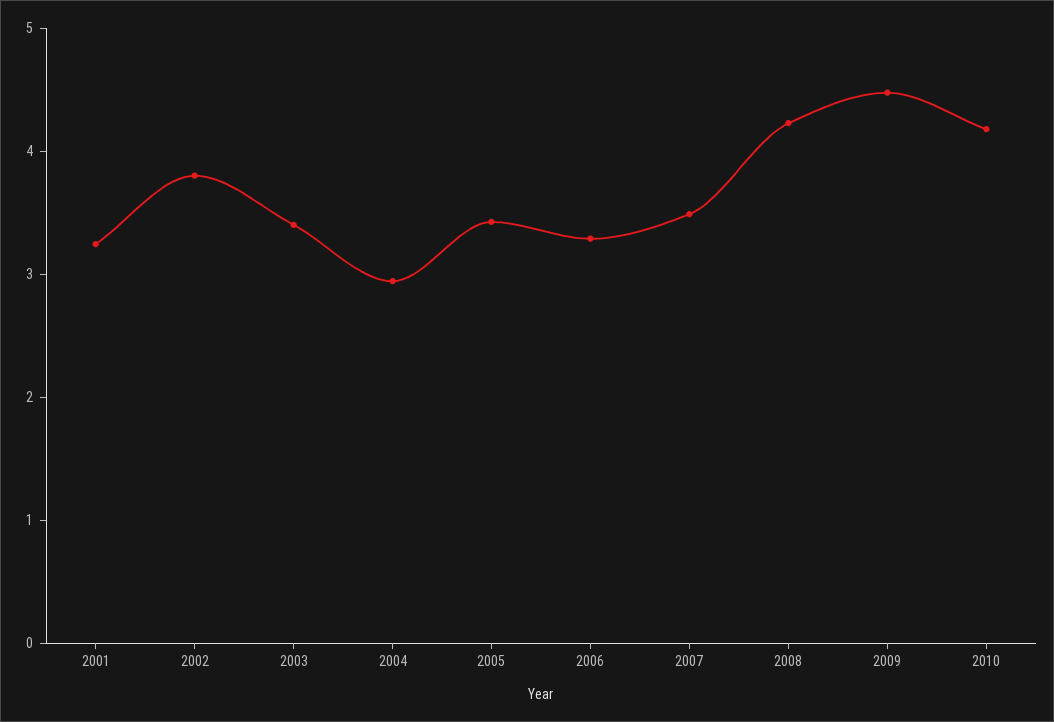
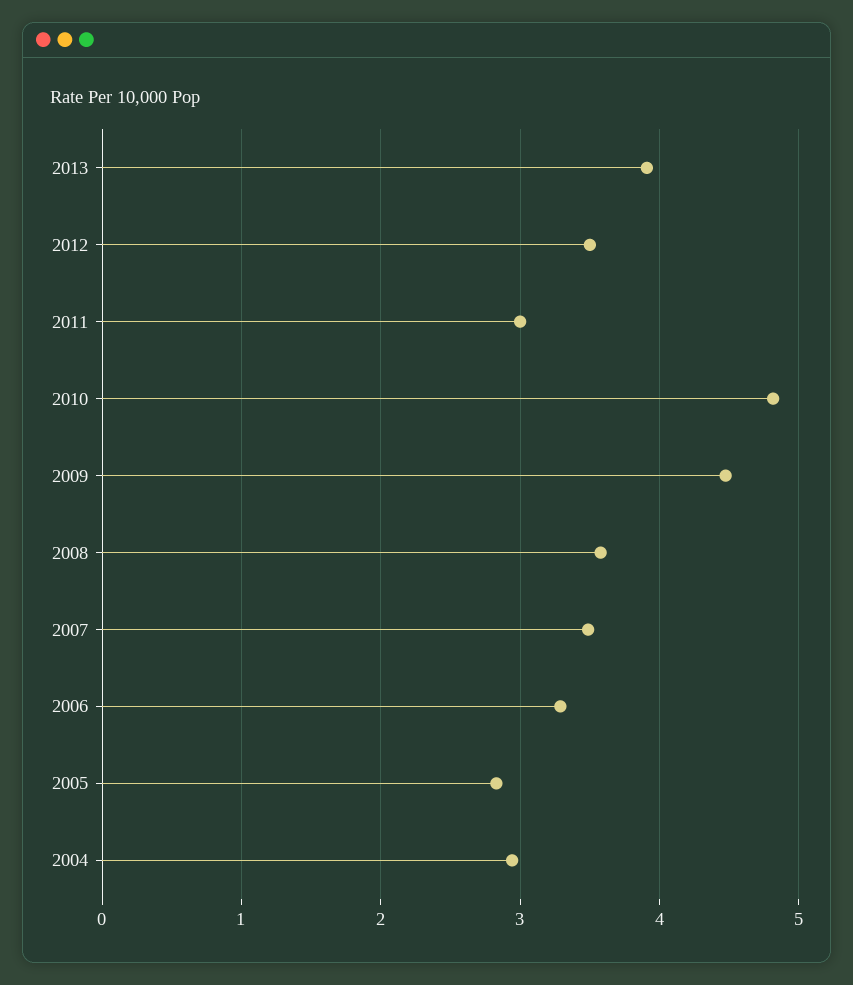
2001: 3.2 -> none
2002: 3.8 -> none
2003: 3.4 -> none
2005: 3.4 -> 2.8
2008: 4.2 -> 3.6
2010: 4.2 -> 4.8
2013: none -> 3.9
2012: none -> 3.5
2011: none -> 3

